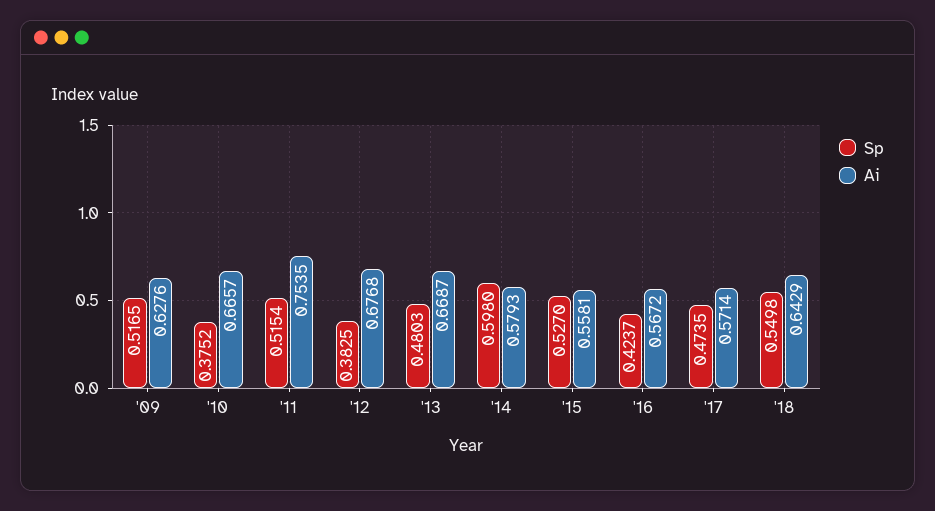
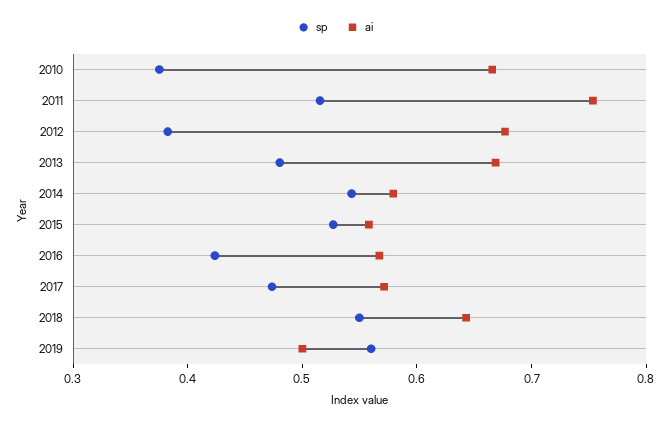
Sp, '09: 0.5165 -> none
Ai, '09: 0.6276 -> none
Sp, '14: 0.598 -> 0.54
Sp, 2019: none -> 0.56
Ai, 2019: none -> 0.5

